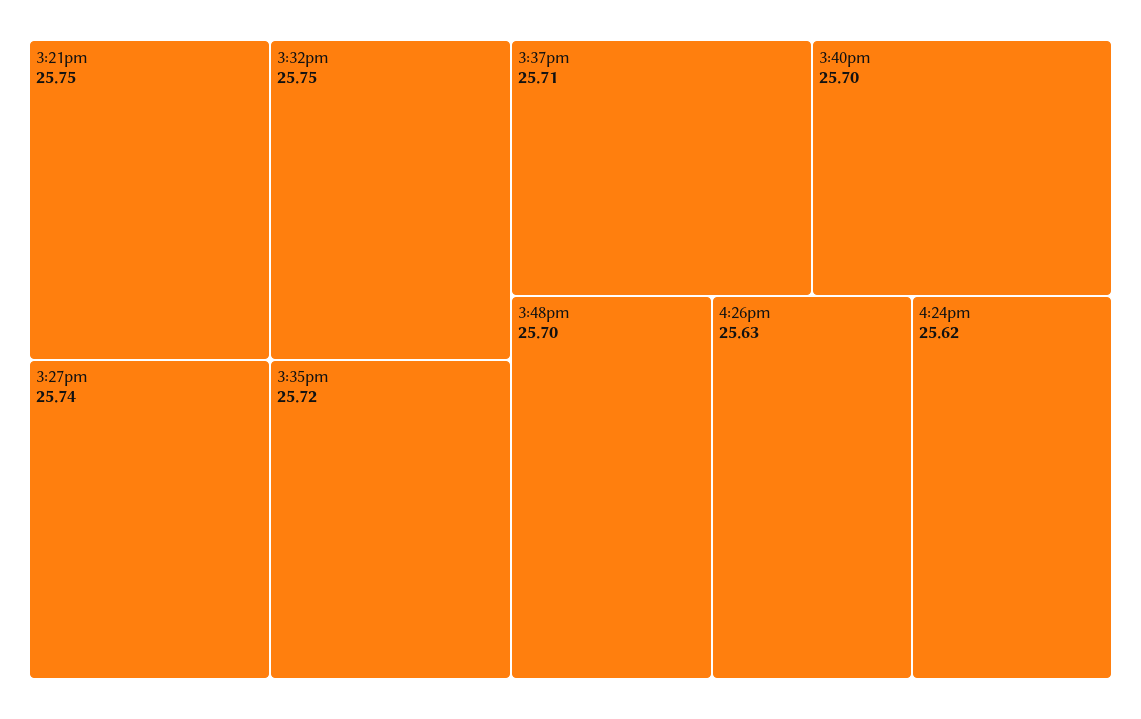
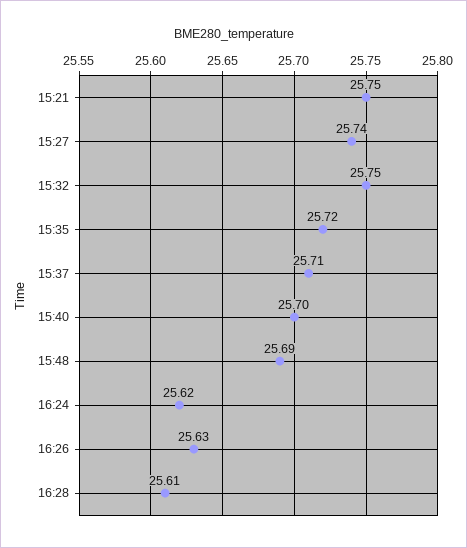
3:48pm: 25.7 -> 25.69
16:28: none -> 25.61

